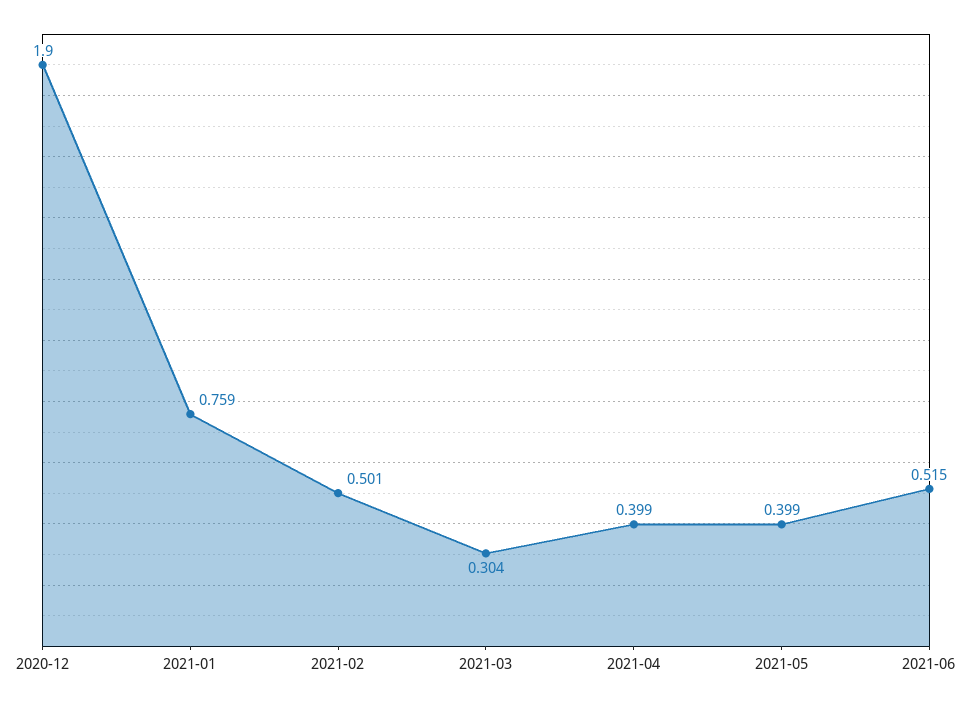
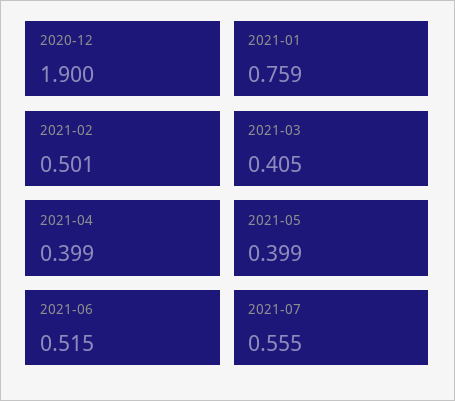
2021-03: 0.304 -> 0.405
2021-07: none -> 0.555

